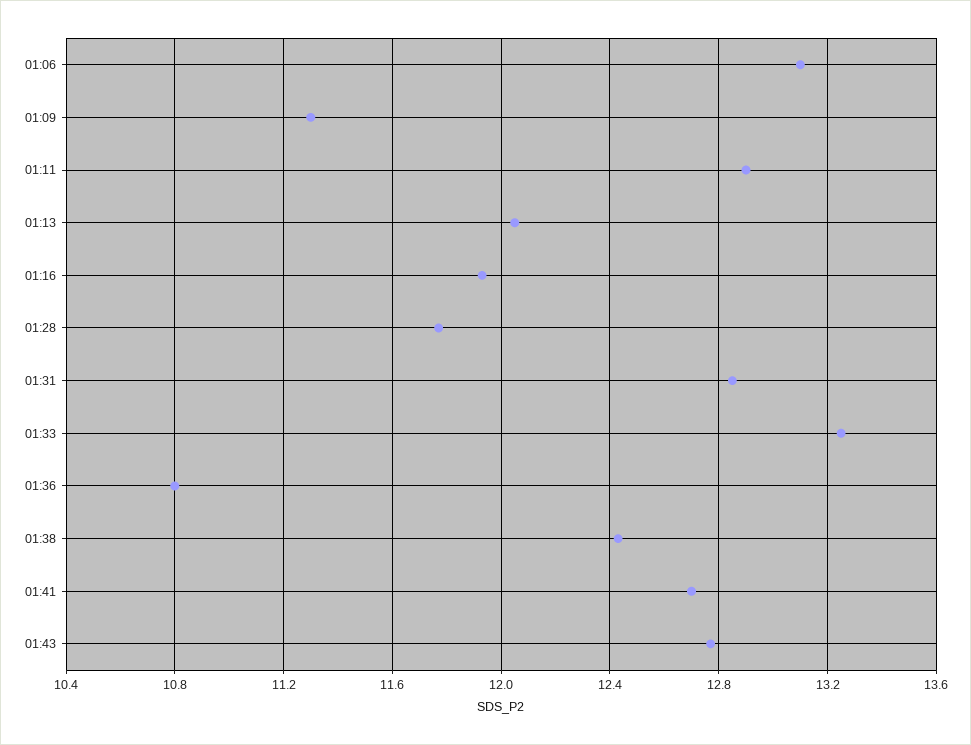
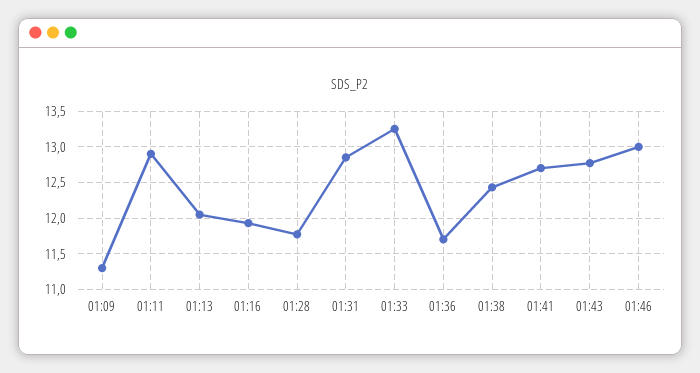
01:06: 13.1 -> none
01:36: 10.8 -> 11.7
01:46: none -> 13

